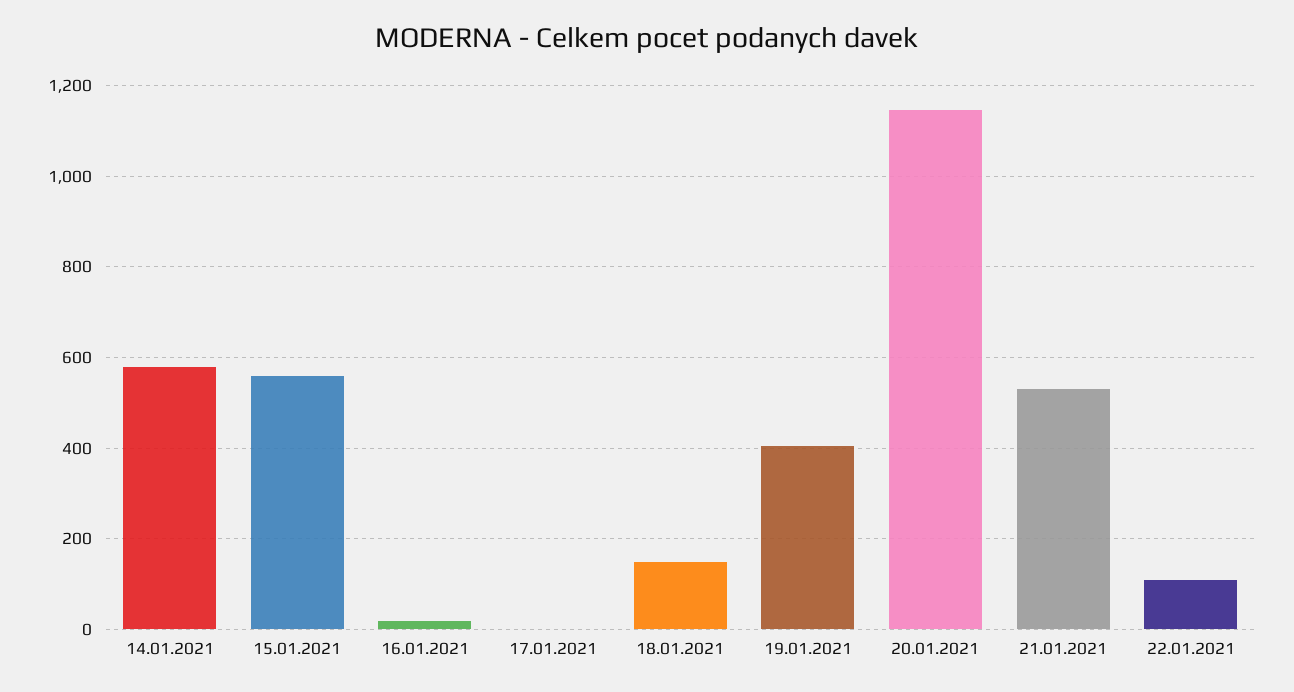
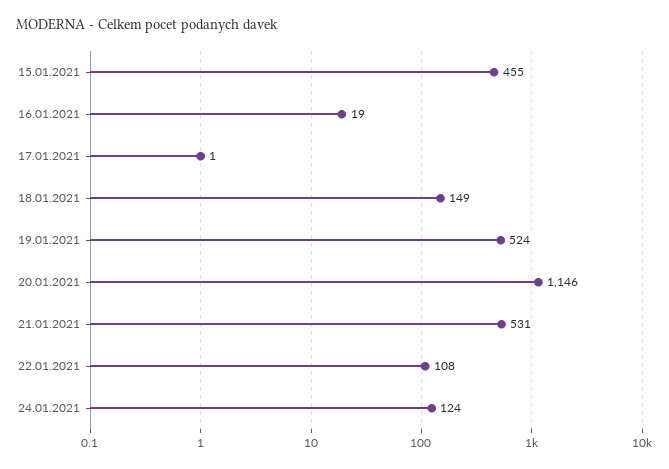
14.01.2021: 580 -> none
15.01.2021: 560 -> 455
19.01.2021: 400 -> 524
24.01.2021: none -> 124

